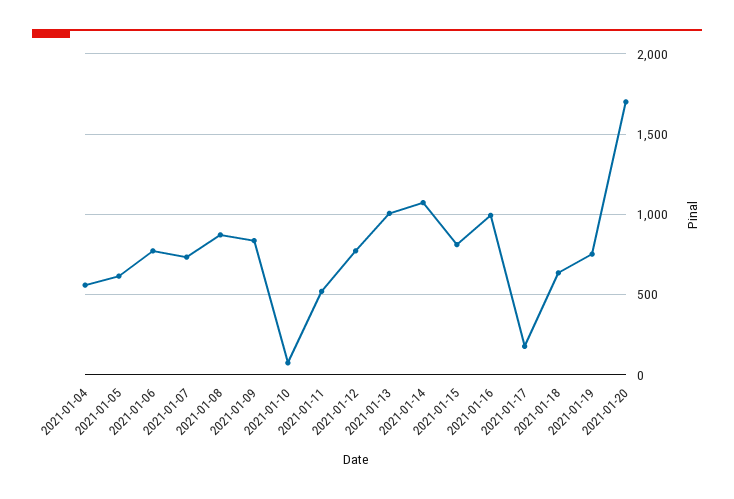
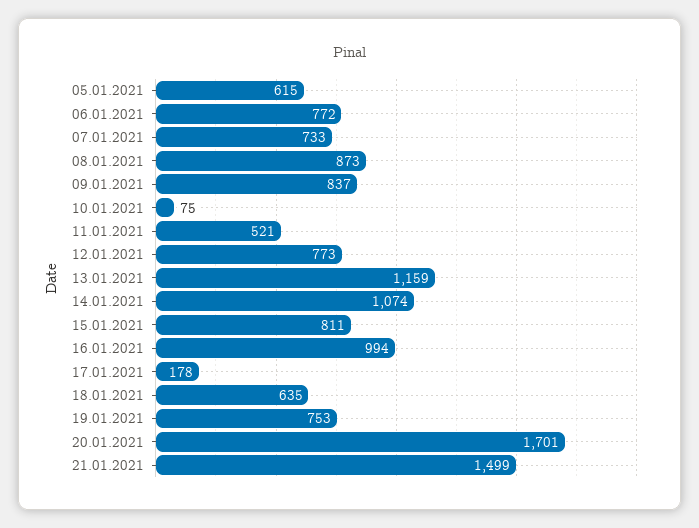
2021-01-04: 550 -> none
2021-01-13: 1000 -> 1159
21.01.2021: none -> 1499

